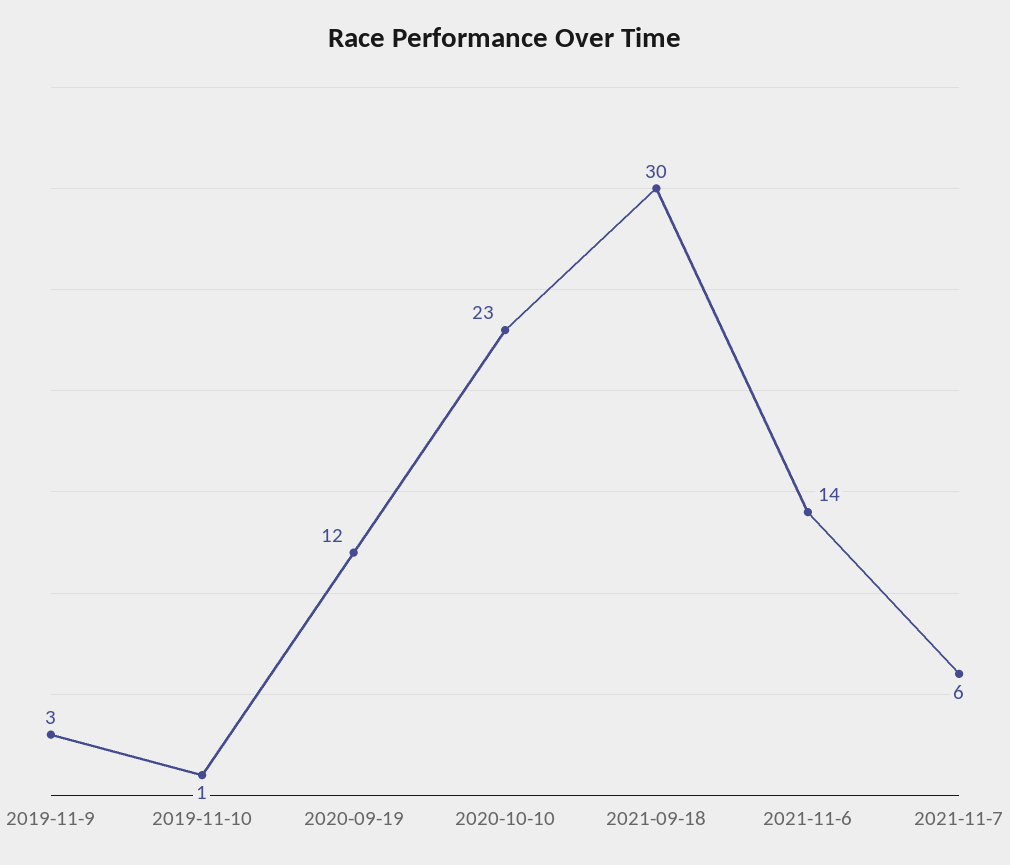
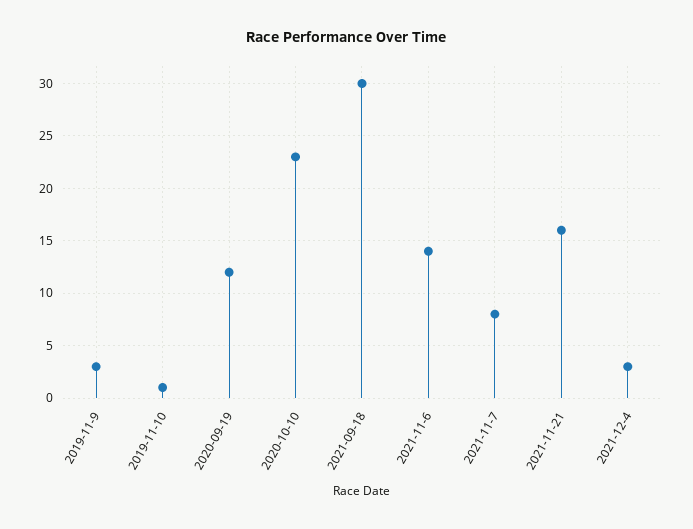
2021-11-7: 6 -> 8
2021-11-21: none -> 16
2021-12-4: none -> 3

